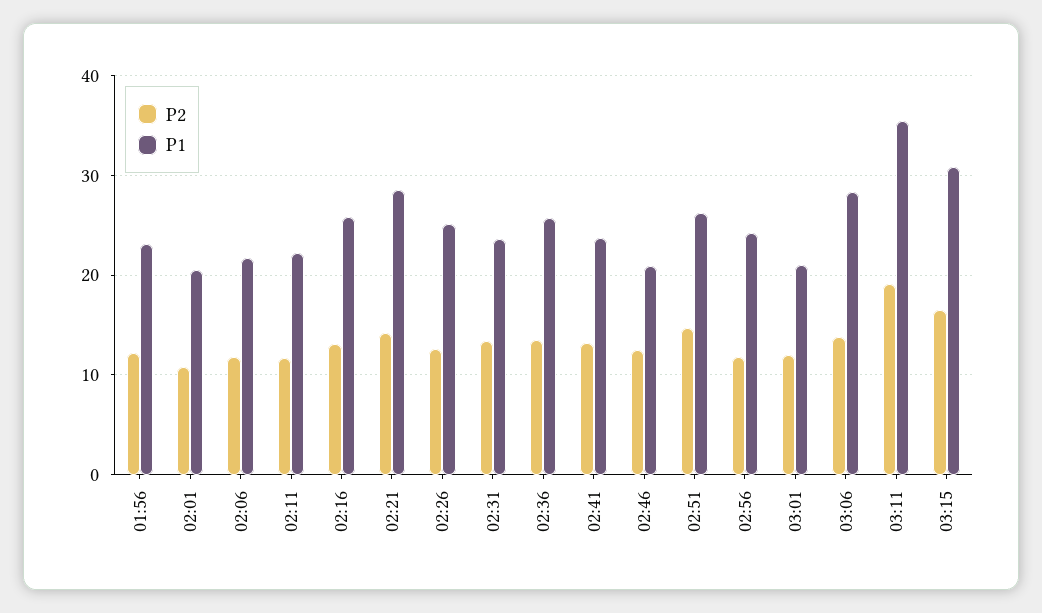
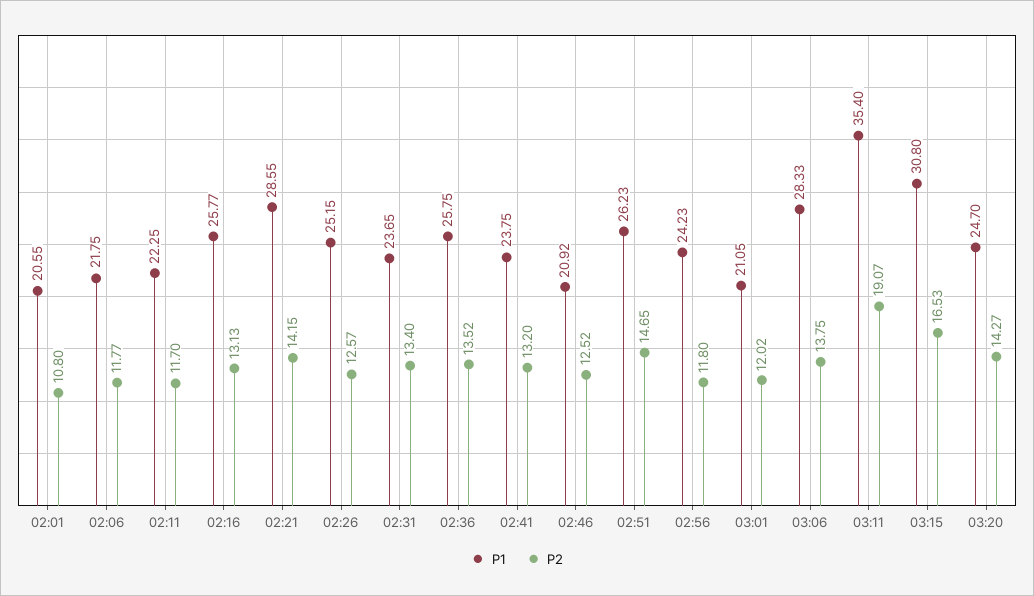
P2, 01:56: 12 -> none
P1, 01:56: 23 -> none
P1, 03:20: none -> 24.7
P2, 03:20: none -> 14.27

